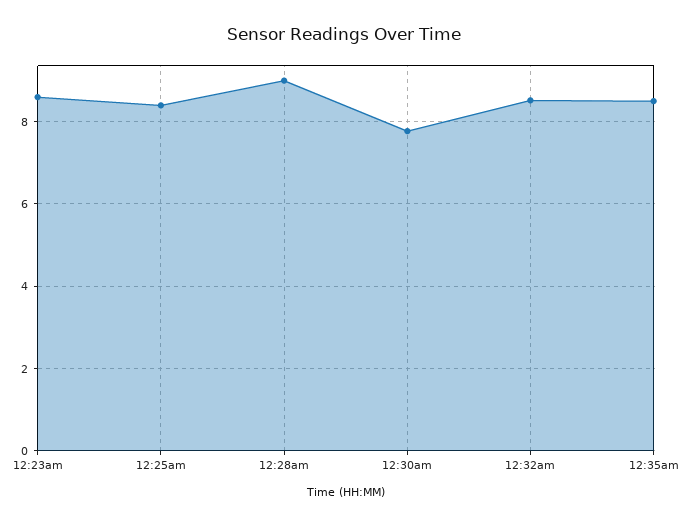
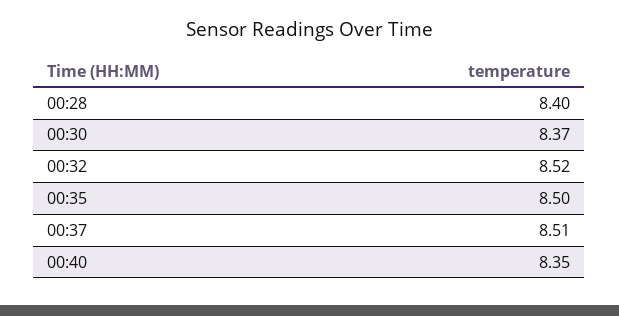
12:23am: 8.6 -> none
12:25am: 8.4 -> none
12:28am: 9 -> 8.4
12:30am: 7.8 -> 8.37
00:37: none -> 8.51
00:40: none -> 8.35

